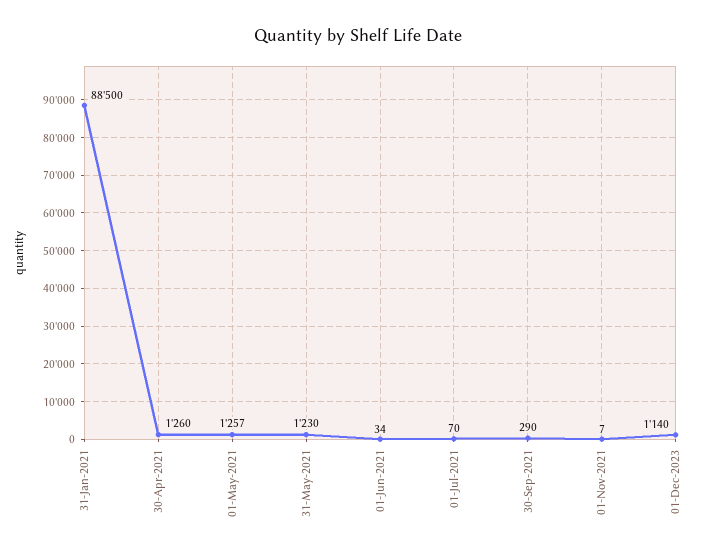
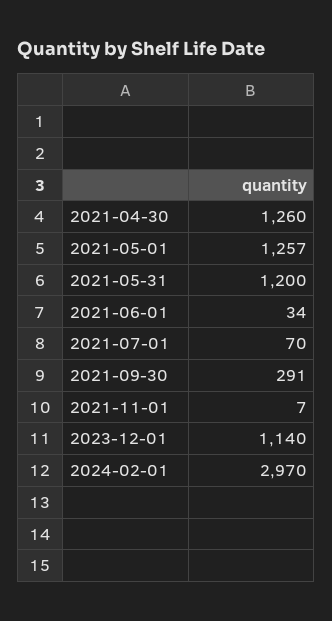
31-Jan-2021: 88500 -> none
31-May-2021: 1230 -> 1200
30-Sep-2021: 290 -> 291
2024-02-01: none -> 2970

